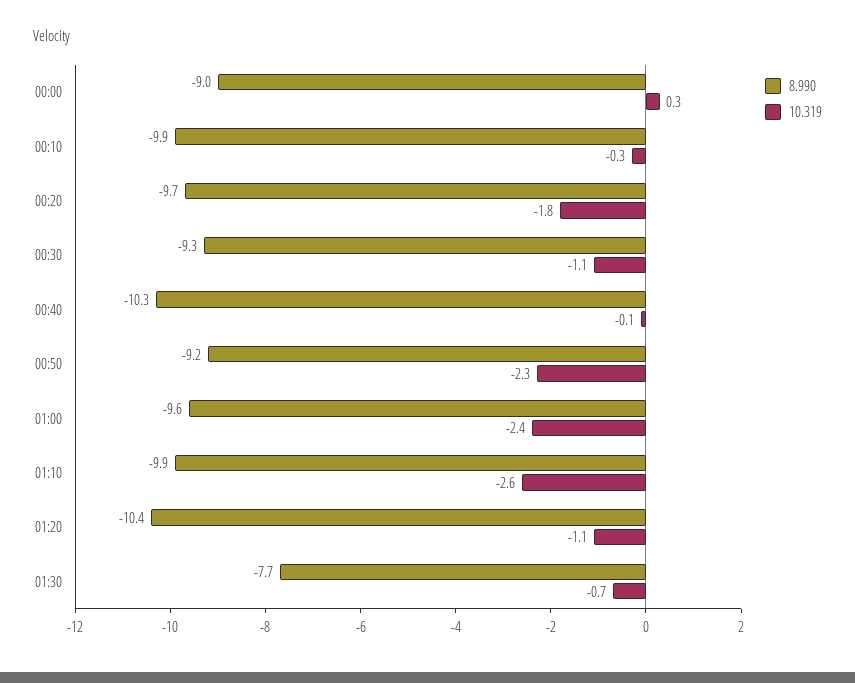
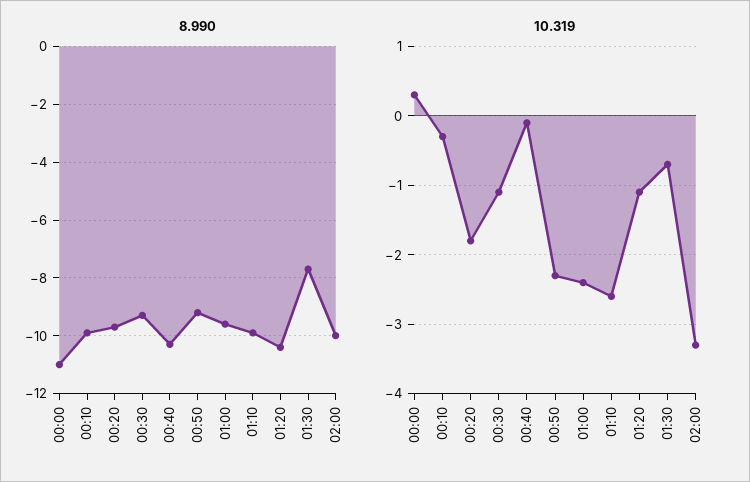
8.990, 00:00: -9 -> -11
8.990, 02:00: none -> -10
10.319, 02:00: none -> -3.3

